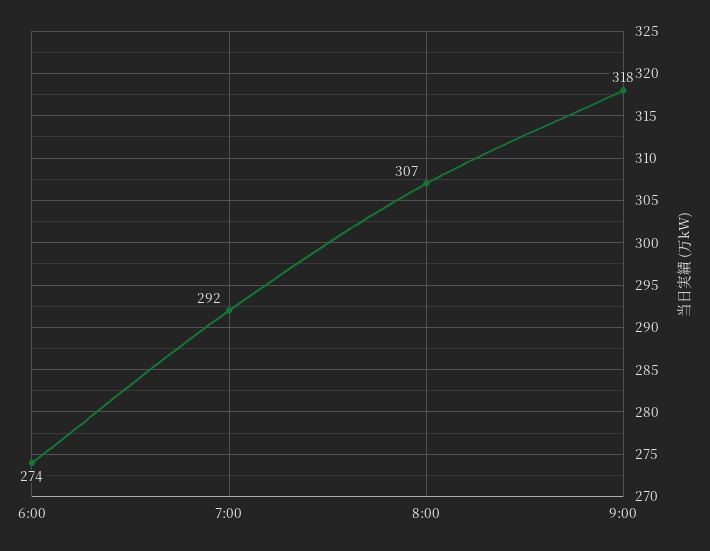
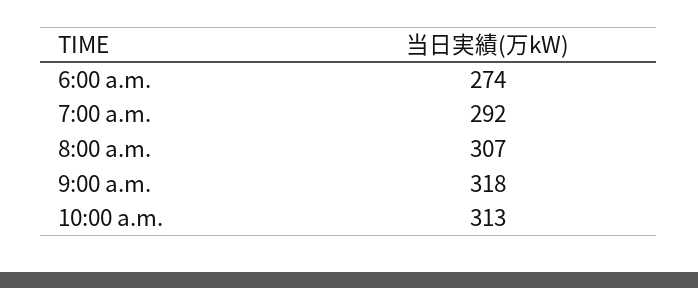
10:00 a.m.: none -> 313

